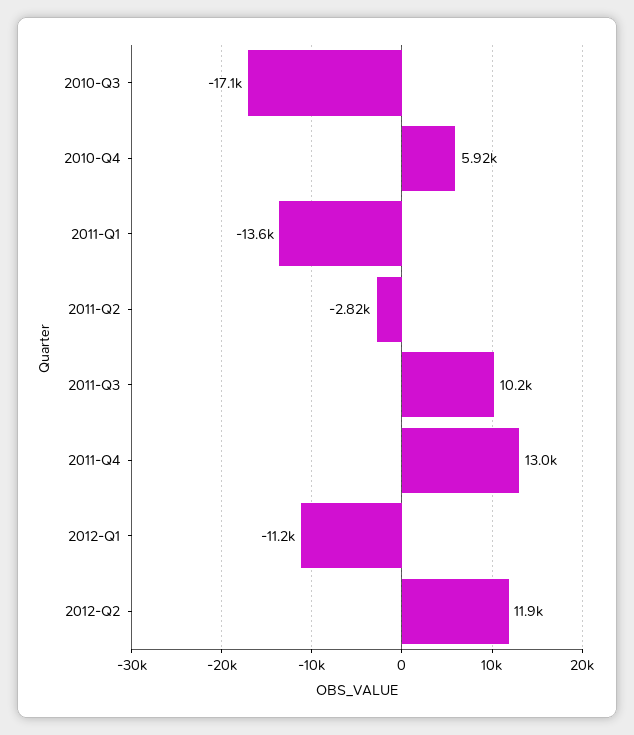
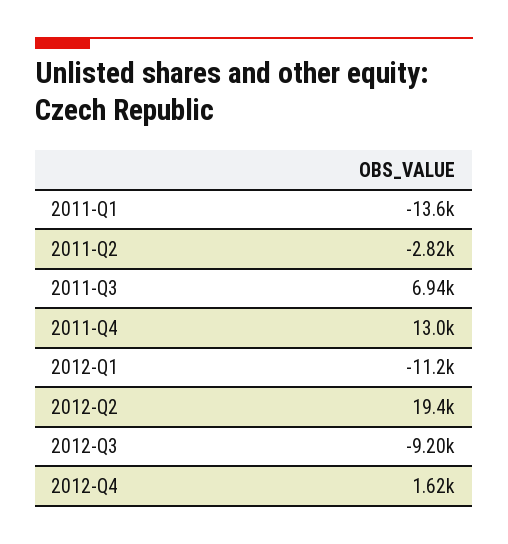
2010-Q3: -17100 -> none
2010-Q4: 5920 -> none
2011-Q3: 10200 -> 6940
2012-Q2: 11900 -> 19400
2012-Q3: none -> -9200
2012-Q4: none -> 1620

